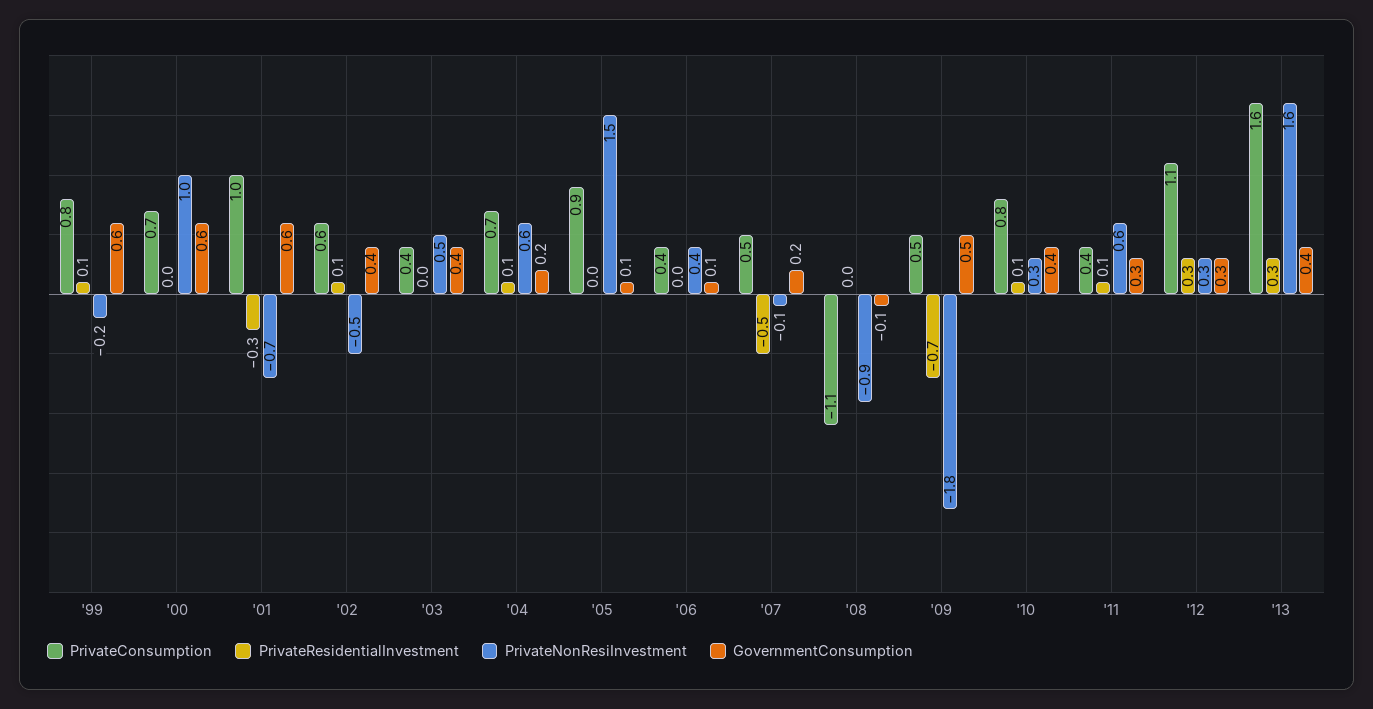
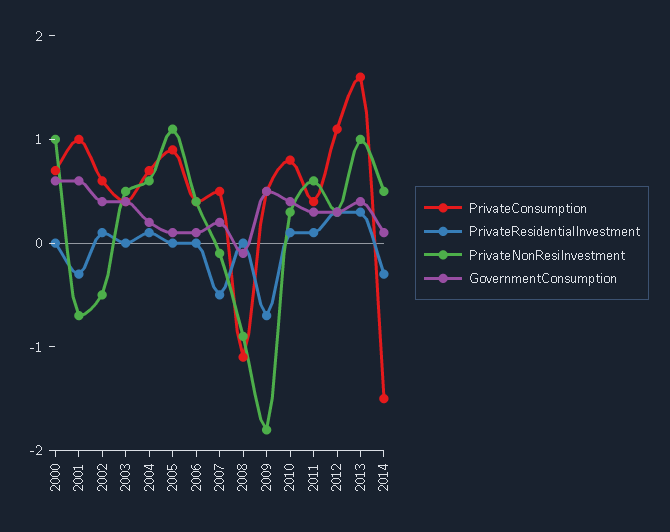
PrivateConsumption, '99: 0.8 -> none
PrivateResidentialInvestment, '99: 0.1 -> none
PrivateNonResiInvestment, '99: -0.2 -> none
GovernmentConsumption, '99: 0.6 -> none
PrivateNonResiInvestment, '05: 1.5 -> 1.1
PrivateNonResiInvestment, '13: 1.6 -> 1
PrivateConsumption, 2014: none -> -1.5
PrivateResidentialInvestment, 2014: none -> -0.3
PrivateNonResiInvestment, 2014: none -> 0.5
GovernmentConsumption, 2014: none -> 0.1

